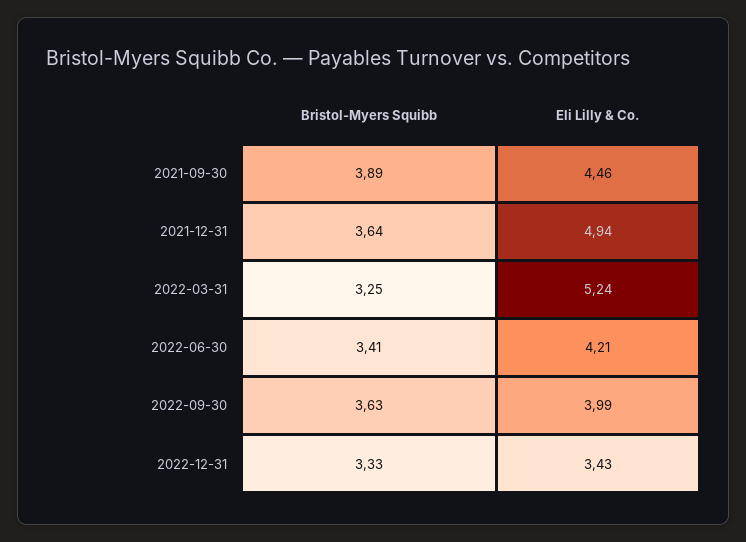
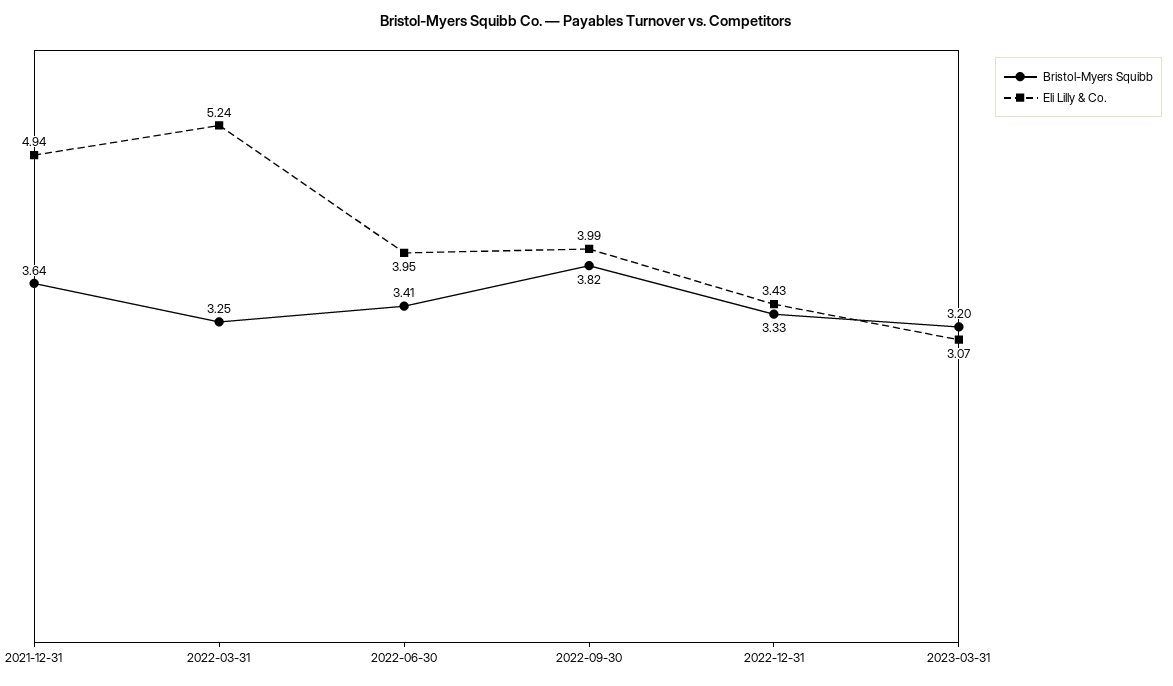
Bristol-Myers Squibb, 2021-09-30: 3.89 -> none
Eli Lilly & Co., 2021-09-30: 4.46 -> none
Eli Lilly & Co., 2022-06-30: 4.21 -> 3.95
Bristol-Myers Squibb, 2022-09-30: 3.63 -> 3.82
Bristol-Myers Squibb, 2023-03-31: none -> 3.2
Eli Lilly & Co., 2023-03-31: none -> 3.07

